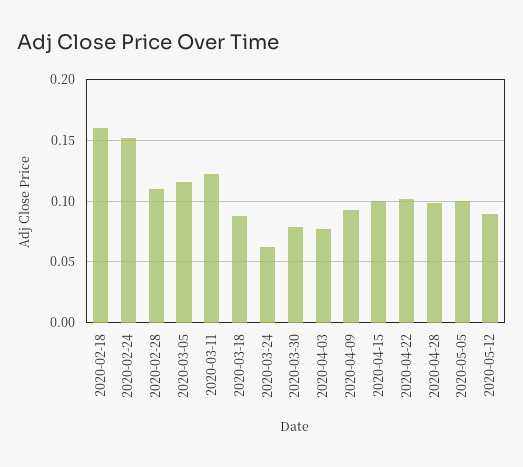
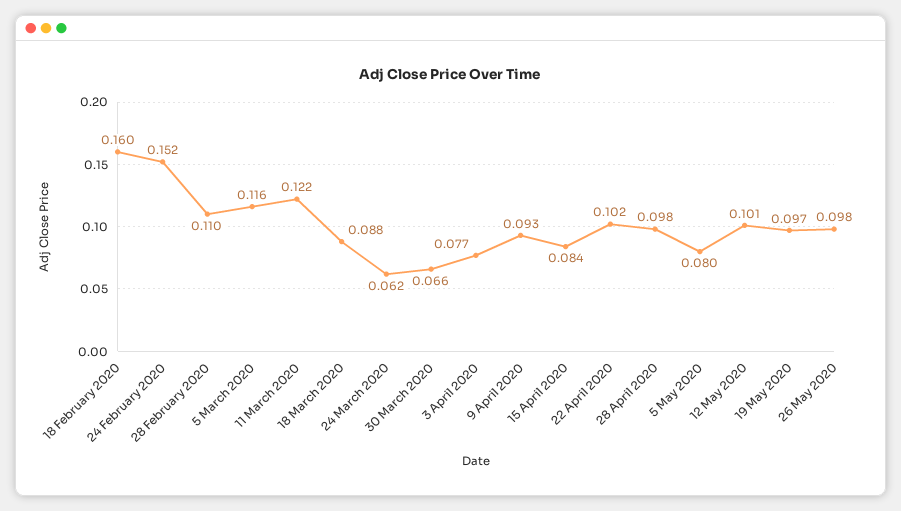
2020-03-30: 0.08 -> 0.066
2020-04-15: 0.1 -> 0.084
2020-05-05: 0.1 -> 0.08
2020-05-12: 0.09 -> 0.101
19 May 2020: none -> 0.097
26 May 2020: none -> 0.098

